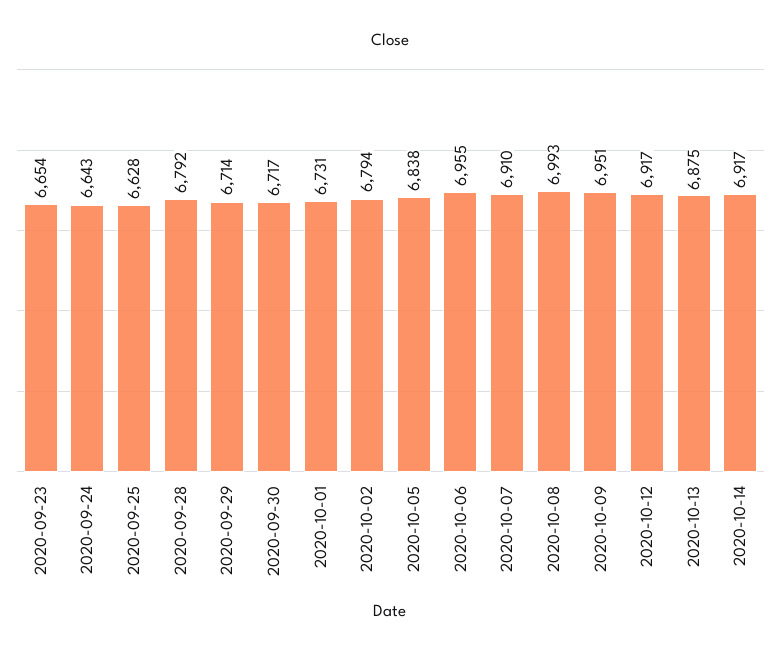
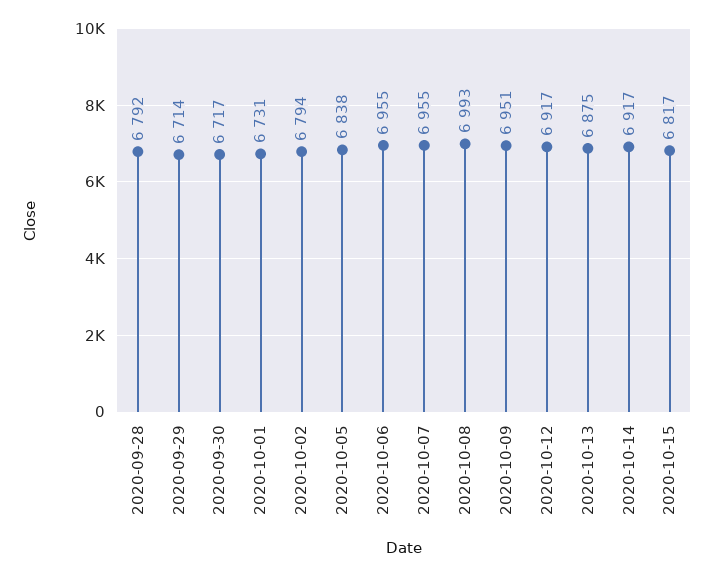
2020-09-23: 6654 -> none
2020-09-24: 6643 -> none
2020-09-25: 6628 -> none
2020-10-07: 6910 -> 6955
2020-10-15: none -> 6817

